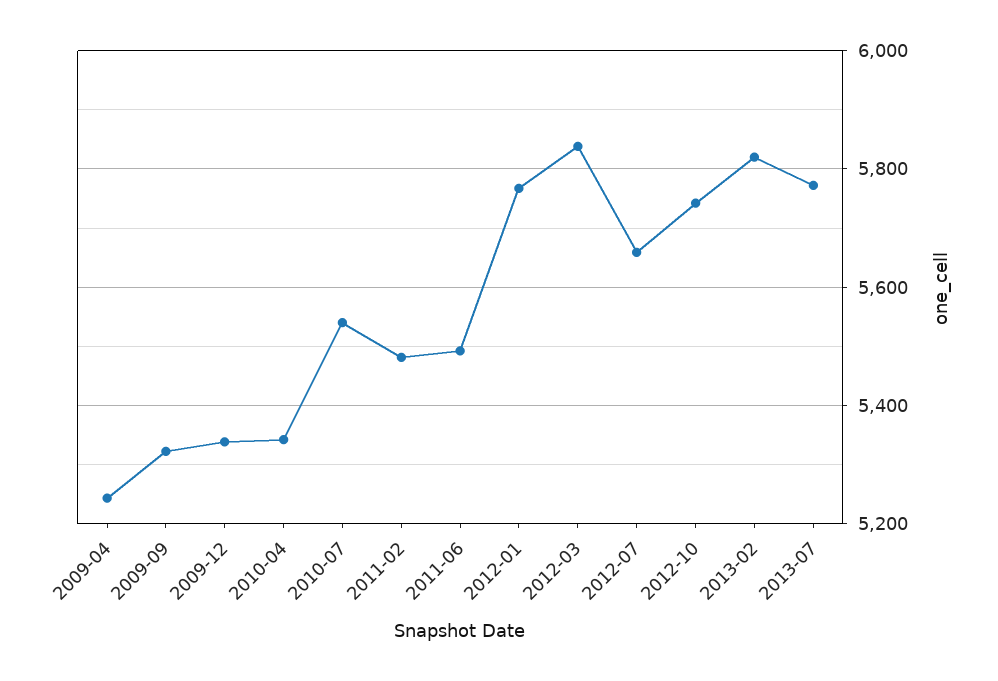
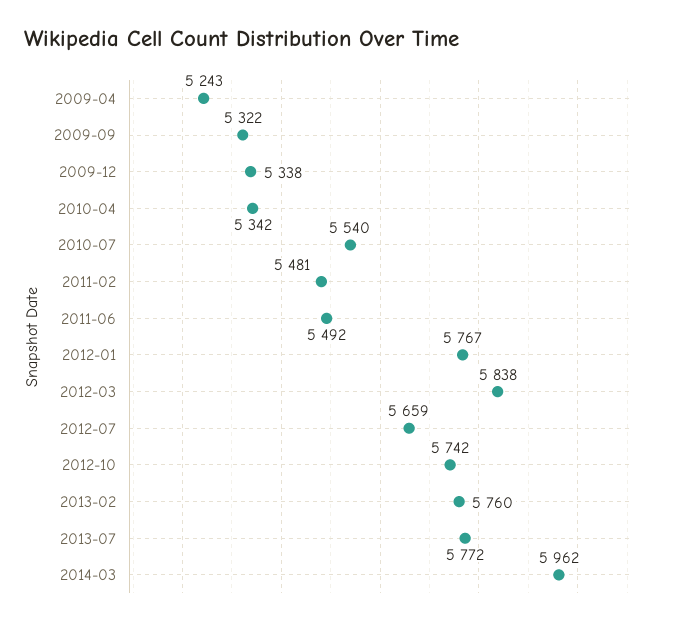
2013-02: 5820 -> 5760
2014-03: none -> 5962

